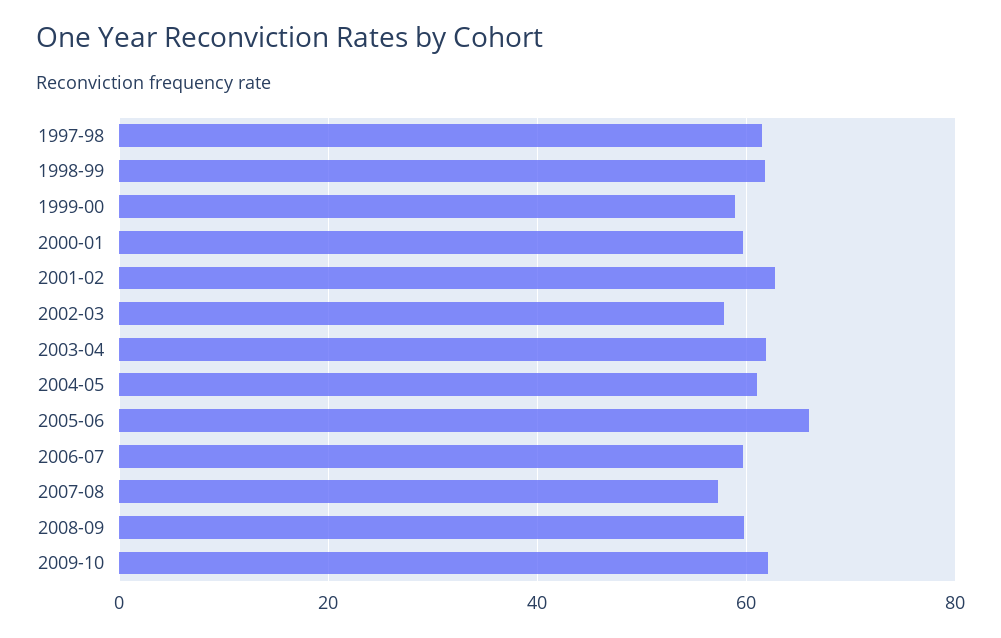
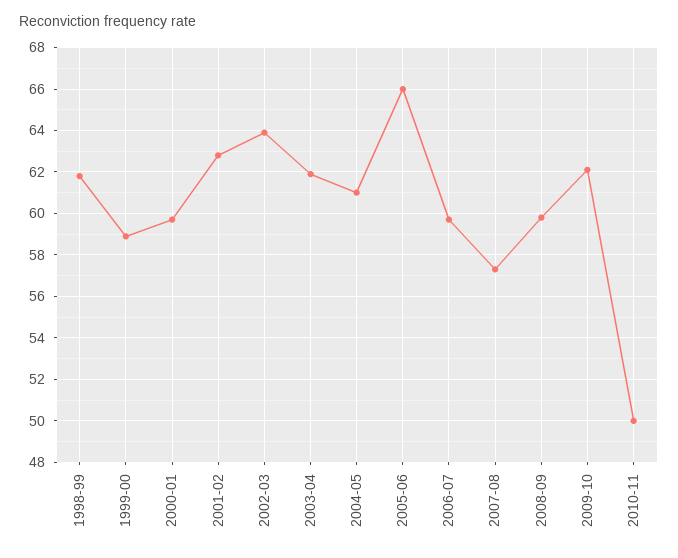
1997-98: 62 -> none
2002-03: 58 -> 64
2010-11: none -> 50

